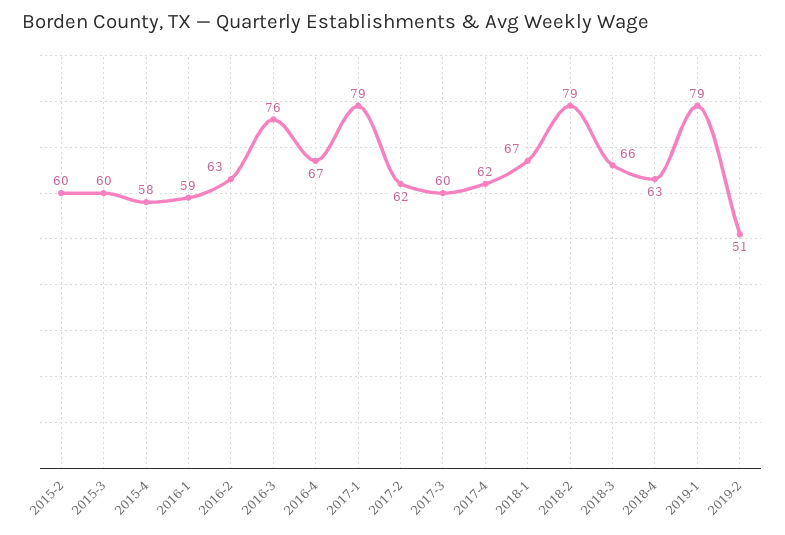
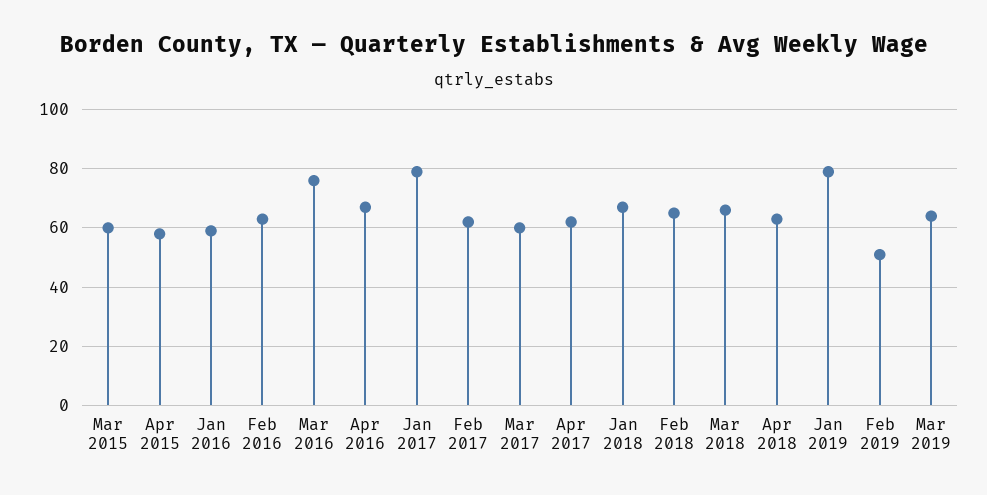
2015-2: 60 -> none
2018-2: 79 -> 65
Mar 2019: none -> 65

